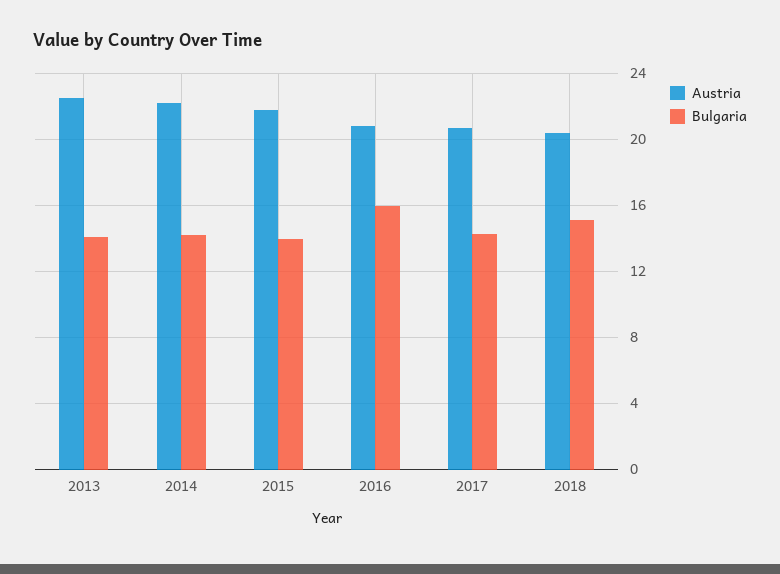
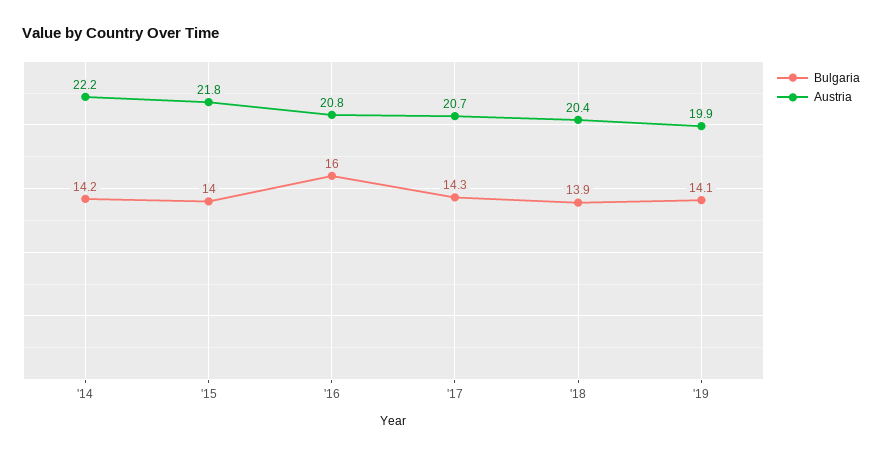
Austria, 2013: 22.5 -> none
Bulgaria, 2013: 14 -> none
Bulgaria, 2018: 15 -> 13.9
Bulgaria, '19: none -> 14.1
Austria, '19: none -> 19.9

